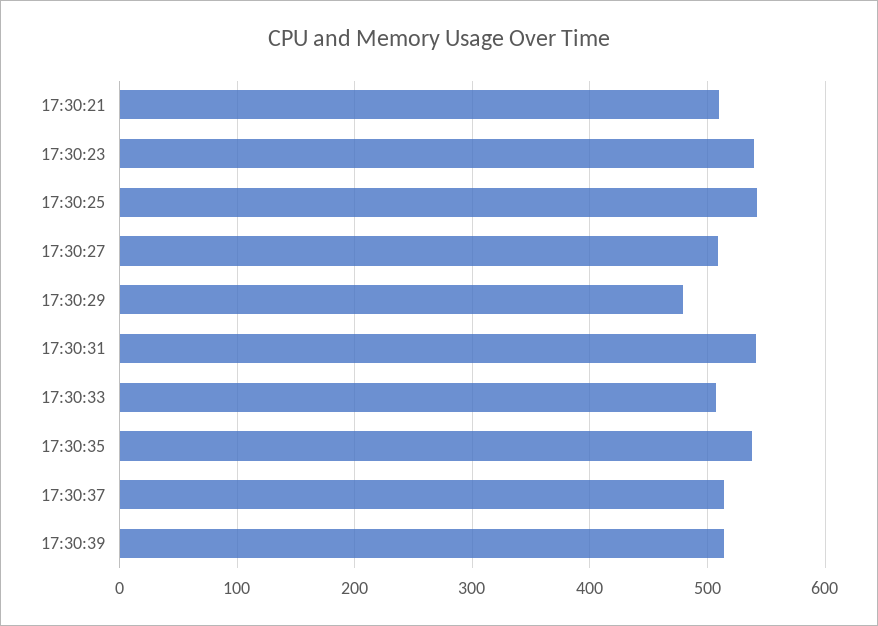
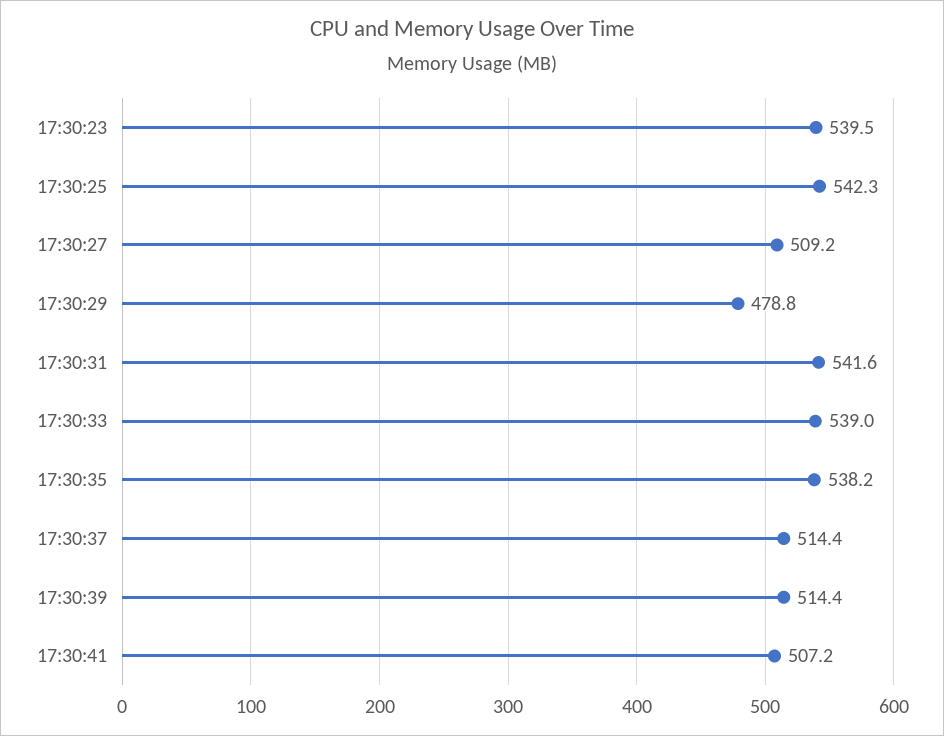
17:30:21: 510 -> none
17:30:33: 510 -> 539
17:30:41: none -> 507.2

